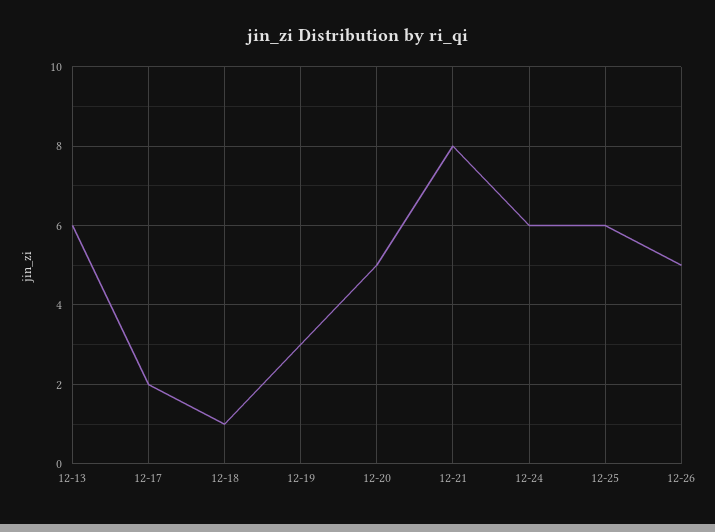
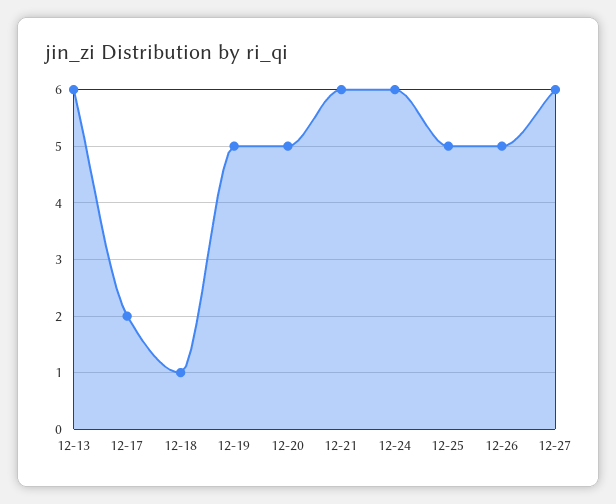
12-19: 3 -> 5
12-21: 8 -> 6
12-25: 6 -> 5
12-27: none -> 6

